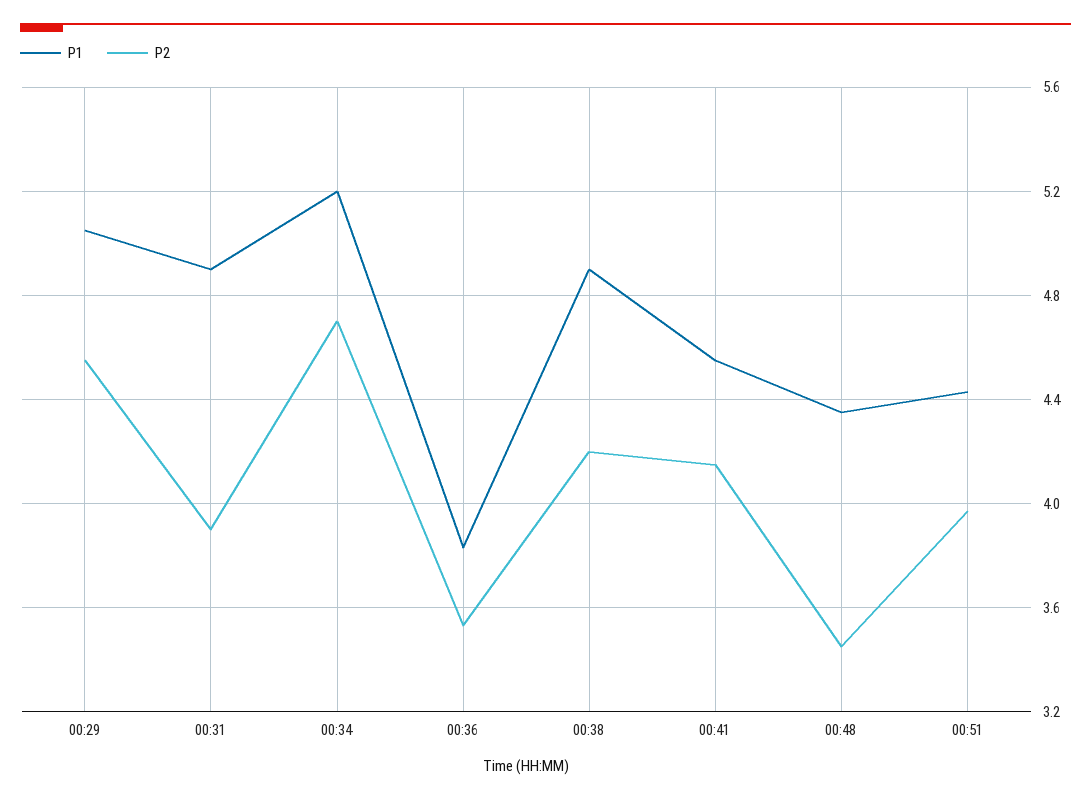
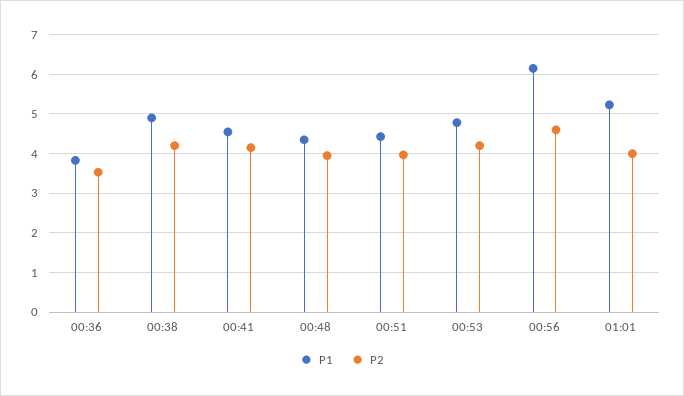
P1, 00:29: 5.05 -> none
P2, 00:29: 4.55 -> none
P1, 00:31: 4.9 -> none
P2, 00:31: 3.9 -> none
P1, 00:34: 5.2 -> none
P2, 00:34: 4.7 -> none
P2, 00:48: 3.45 -> 4
P1, 00:53: none -> 4.8
P2, 00:53: none -> 4.2
P1, 00:56: none -> 6.2
P2, 00:56: none -> 4.6
P1, 01:01: none -> 5.2
P2, 01:01: none -> 4

